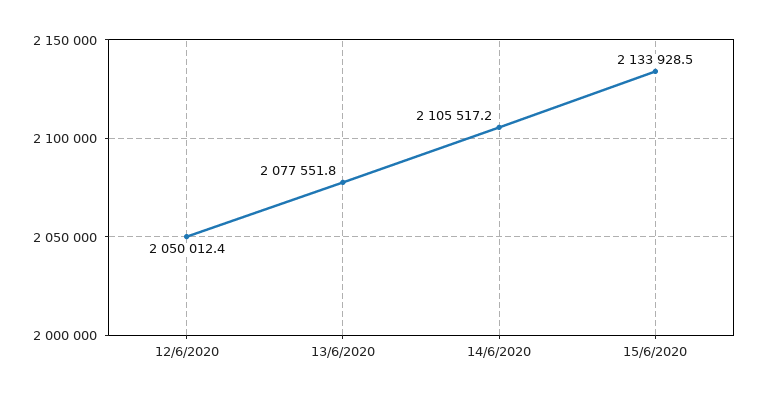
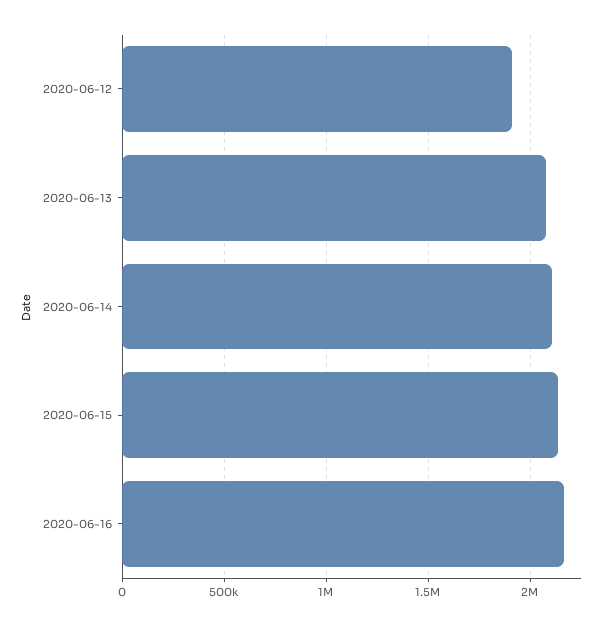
12/6/2020: 2050012.4 -> 1900000
2020-06-16: none -> 2150000

